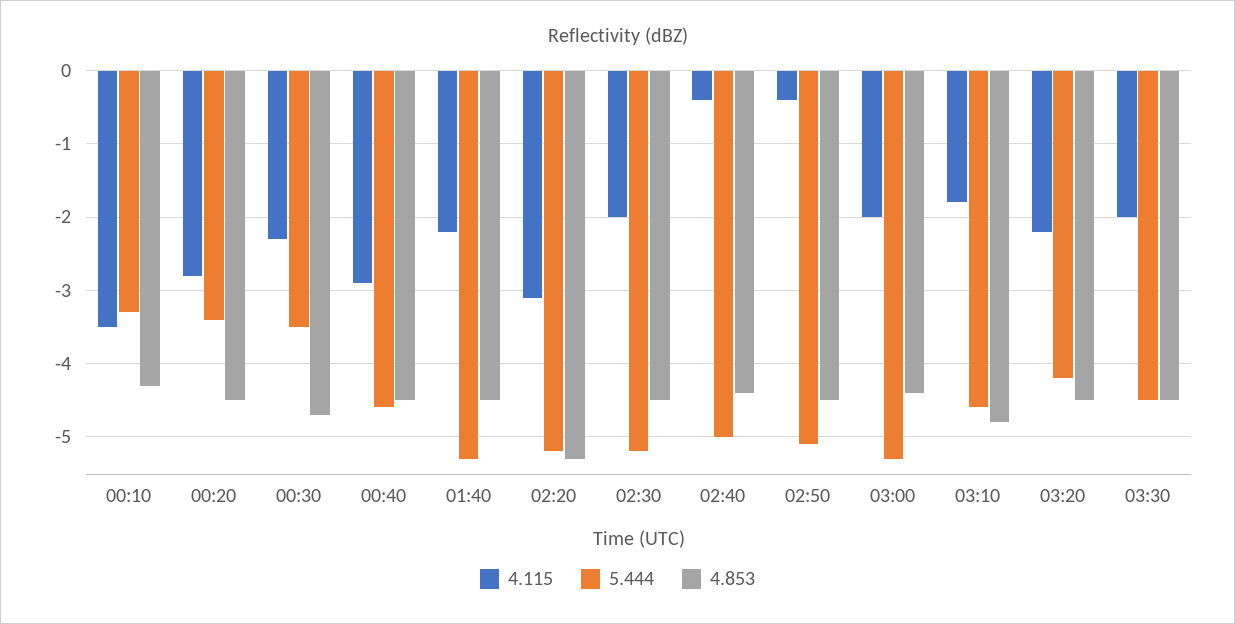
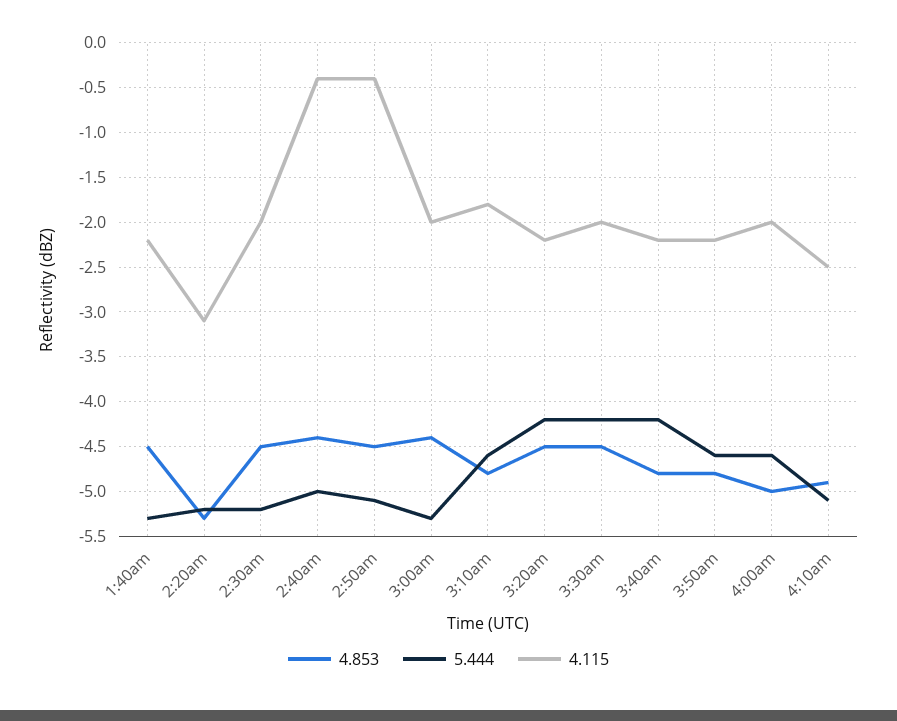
4.115, 00:10: -3.5 -> none
5.444, 00:10: -3.3 -> none
4.853, 00:10: -4.3 -> none
4.115, 00:20: -2.8 -> none
5.444, 00:20: -3.4 -> none
4.853, 00:20: -4.5 -> none
4.115, 00:30: -2.3 -> none
5.444, 00:30: -3.5 -> none
4.853, 00:30: -4.7 -> none
4.115, 00:40: -2.9 -> none
5.444, 00:40: -4.6 -> none
4.853, 00:40: -4.5 -> none
5.444, 03:30: -4.5 -> -4.2
4.853, 3:40am: none -> -4.8
5.444, 3:40am: none -> -4.2
4.115, 3:40am: none -> -2.2
4.853, 3:50am: none -> -4.8
5.444, 3:50am: none -> -4.6
4.115, 3:50am: none -> -2.2
4.853, 4:00am: none -> -5
5.444, 4:00am: none -> -4.6
4.115, 4:00am: none -> -2
4.853, 4:10am: none -> -4.9
5.444, 4:10am: none -> -5.1
4.115, 4:10am: none -> -2.5

